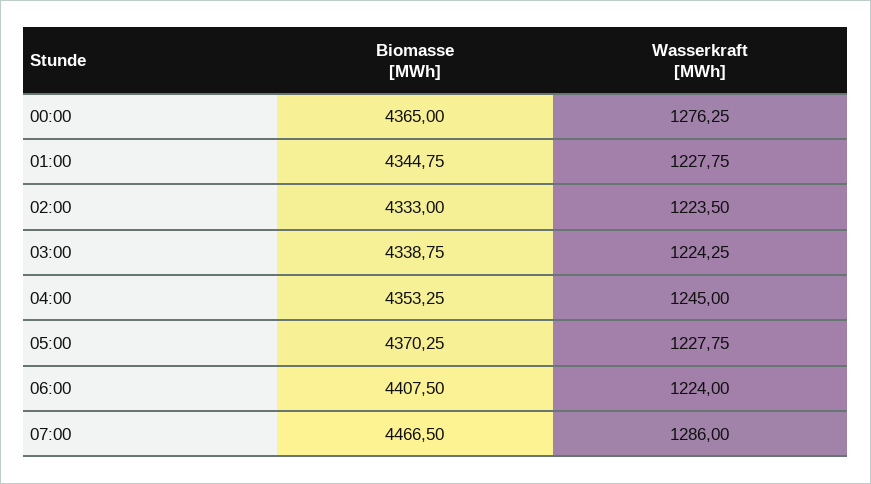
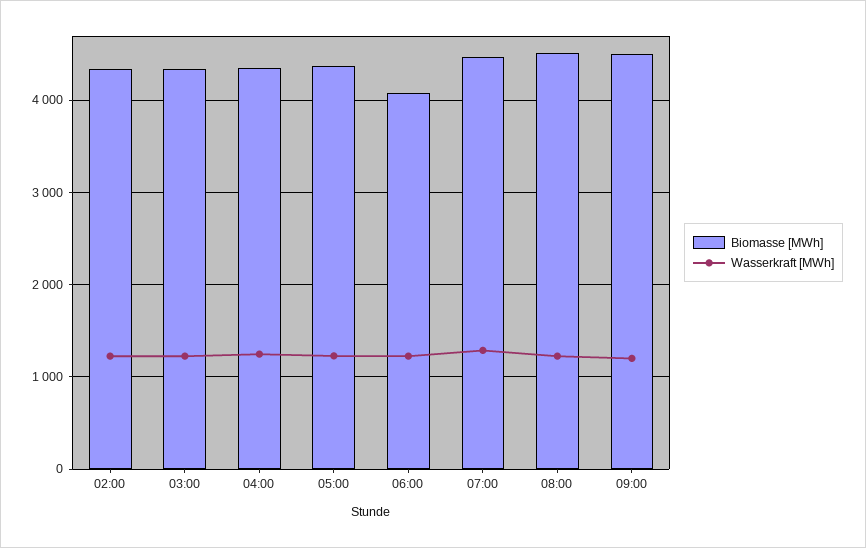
Biomasse [MWh], 00:00: 4365 -> none
Wasserkraft [MWh], 00:00: 1276.25 -> none
Biomasse [MWh], 01:00: 4344.75 -> none
Wasserkraft [MWh], 01:00: 1227.75 -> none
Biomasse [MWh], 06:00: 4407.5 -> 4100
Biomasse [MWh], 08:00: none -> 4500
Wasserkraft [MWh], 08:00: none -> 1200
Biomasse [MWh], 09:00: none -> 4500
Wasserkraft [MWh], 09:00: none -> 1200

